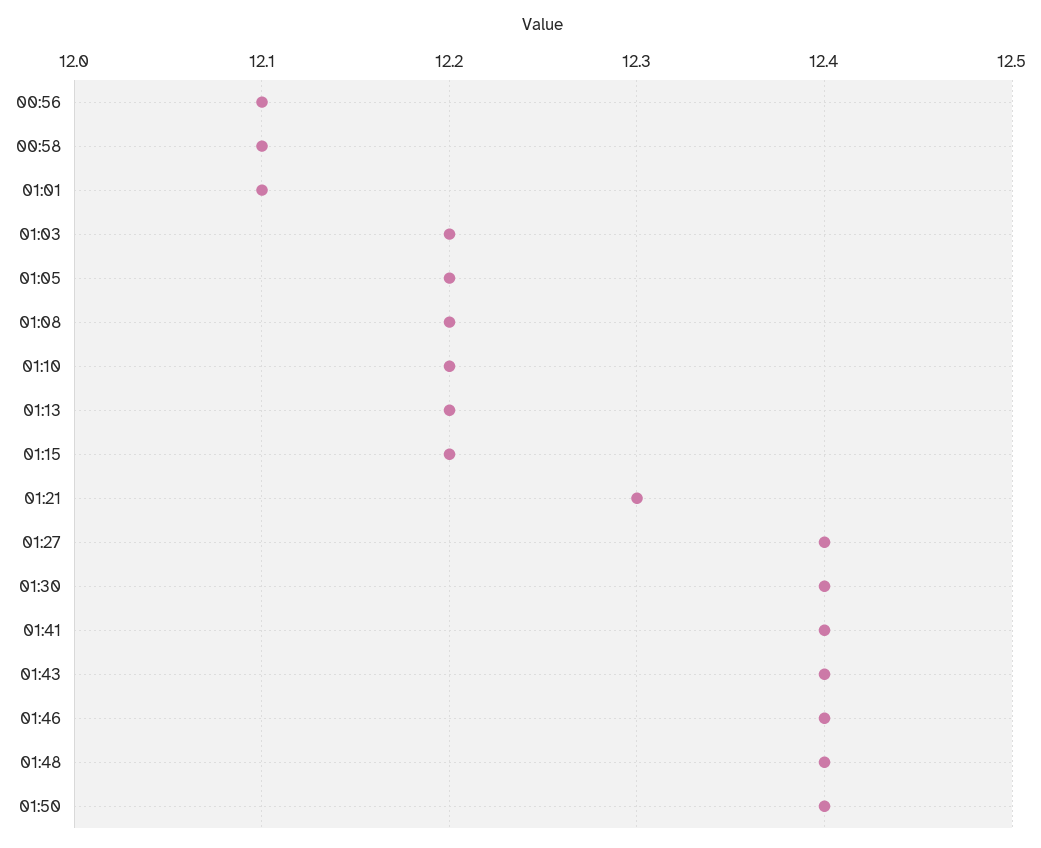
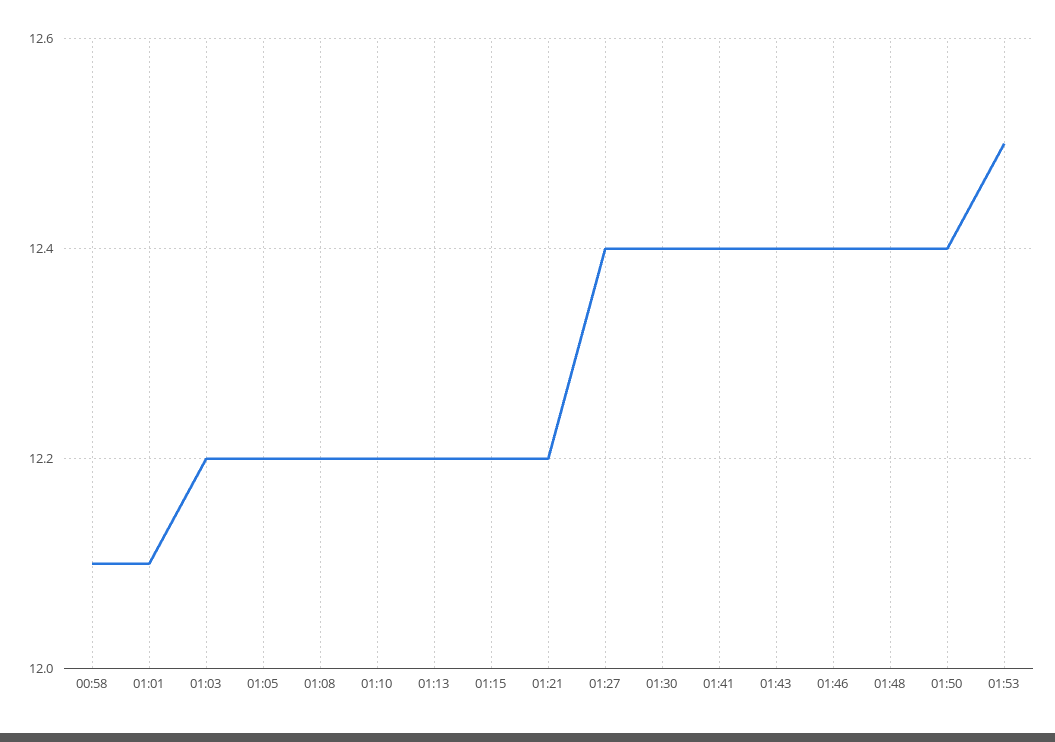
00:56: 12.1 -> none
01:21: 12.3 -> 12.2
01:53: none -> 12.5

